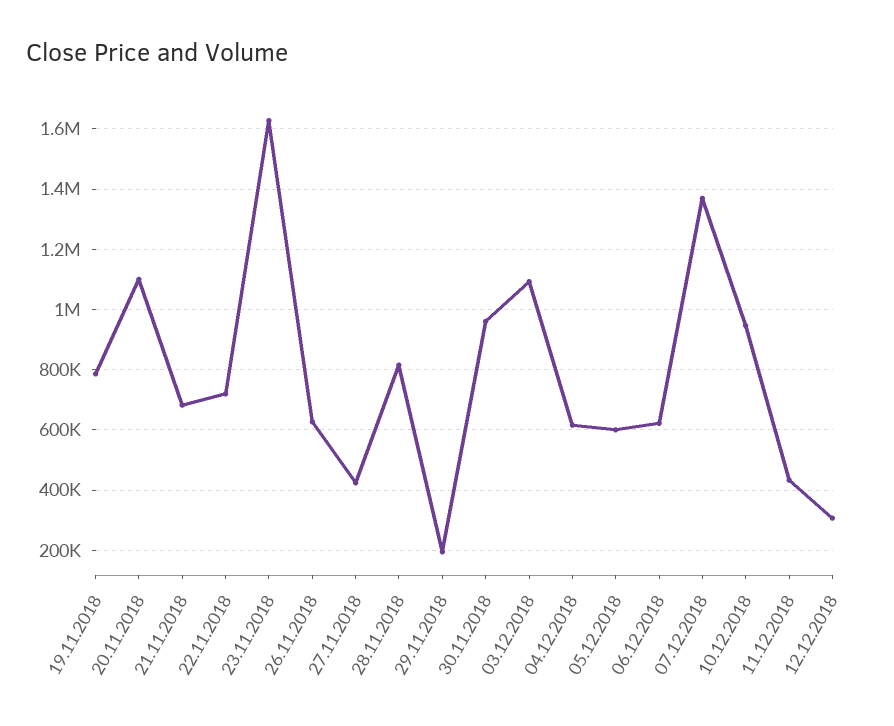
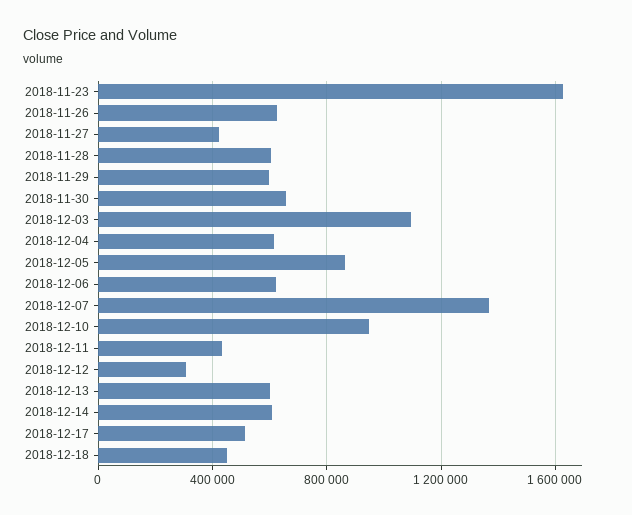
19.11.2018: 780000 -> none
20.11.2018: 1100000 -> none
21.11.2018: 680000 -> none
22.11.2018: 720000 -> none
28.11.2018: 820000 -> 600000
29.11.2018: 200000 -> 600000
30.11.2018: 960000 -> 650000
05.12.2018: 600000 -> 850000
2018-12-13: none -> 600000
2018-12-14: none -> 600000
2018-12-17: none -> 500000
2018-12-18: none -> 450000

